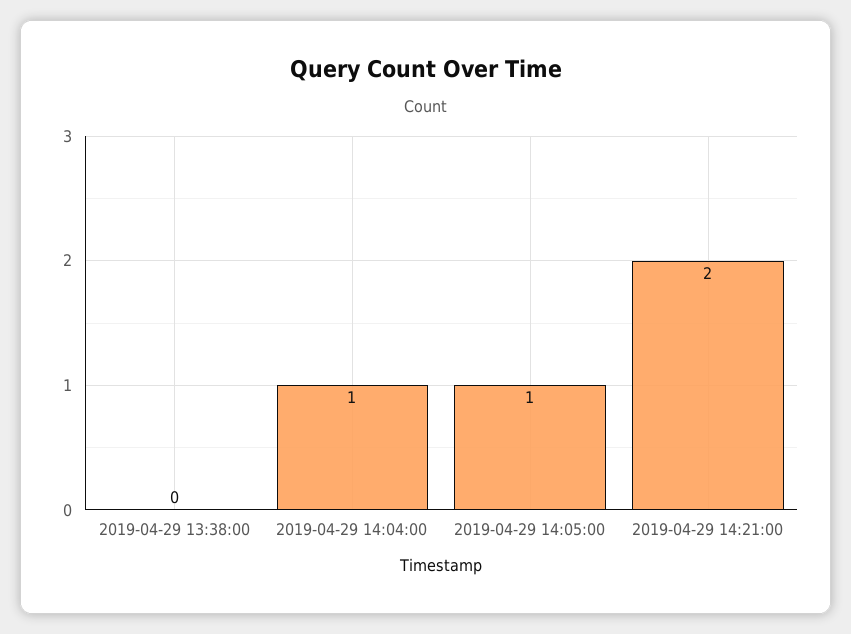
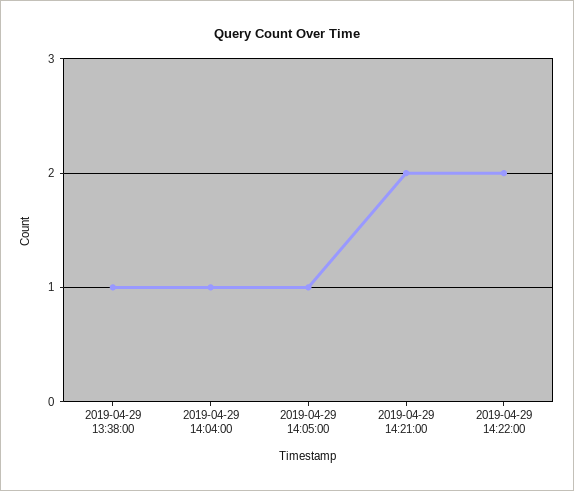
2019-04-29 13:38:00: 0 -> 1
2019-04-29 14:22:00: none -> 2

